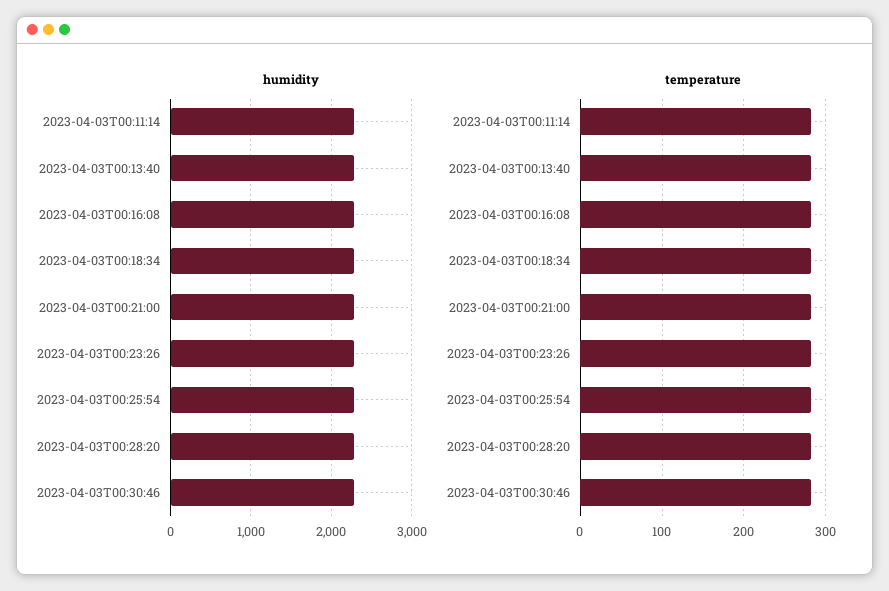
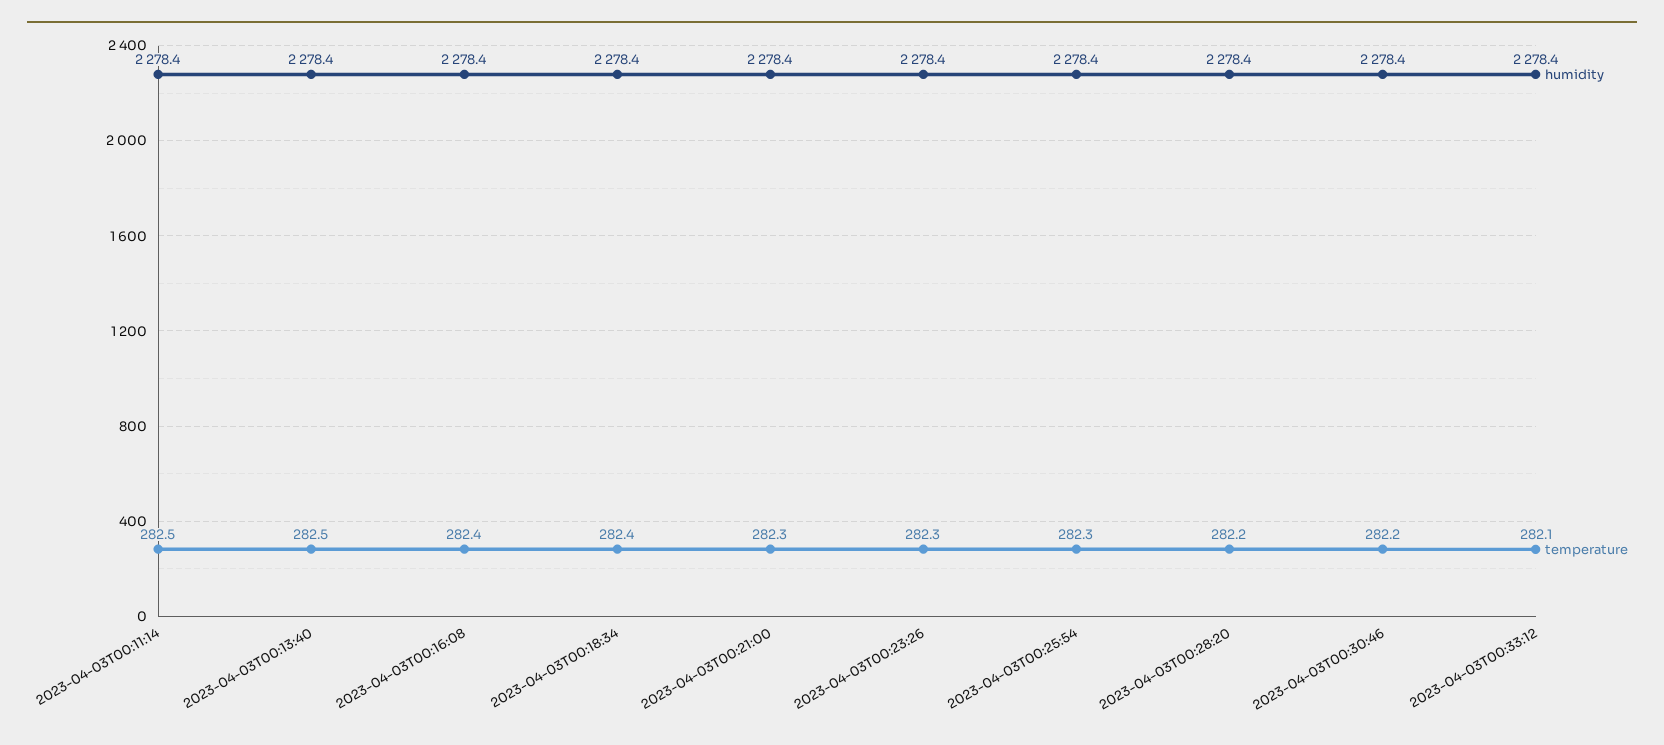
humidity, 2023-04-03T00:33:12: none -> 2278.4
temperature, 2023-04-03T00:33:12: none -> 282.1

